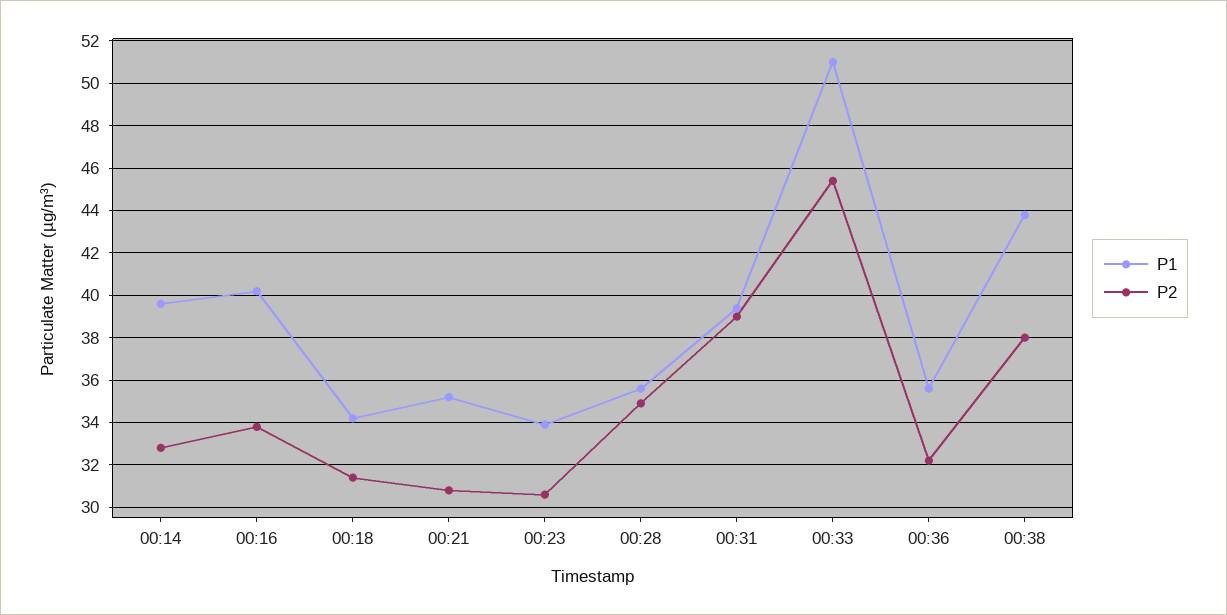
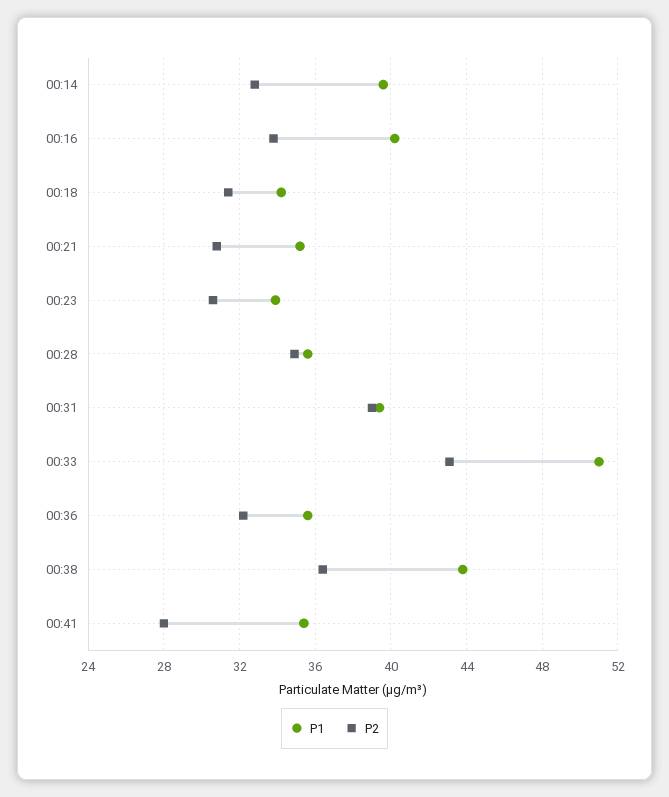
P2, 00:33: 45.5 -> 43
P2, 00:38: 38 -> 36.5
P1, 00:41: none -> 35.5
P2, 00:41: none -> 28

